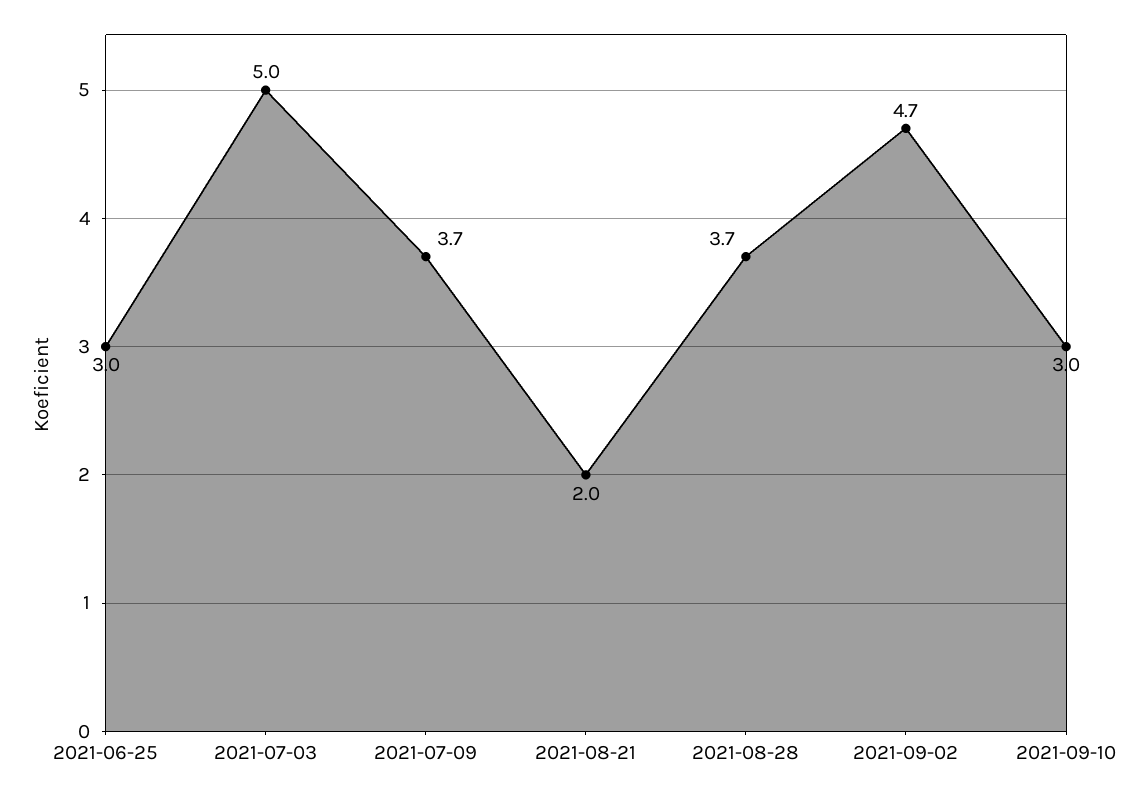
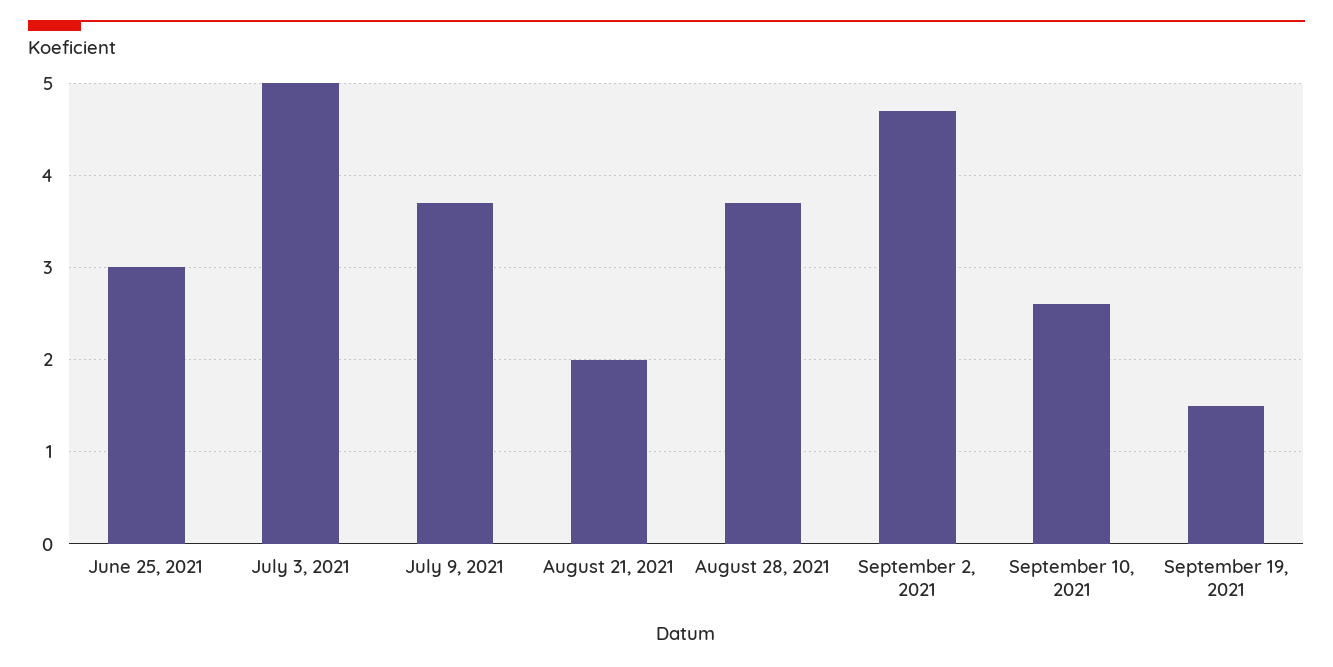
2021-09-10: 3 -> 2.6
September 19, 2021: none -> 1.5

